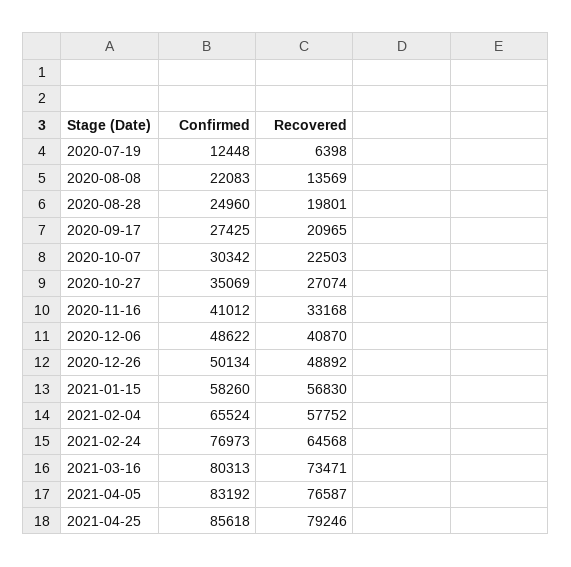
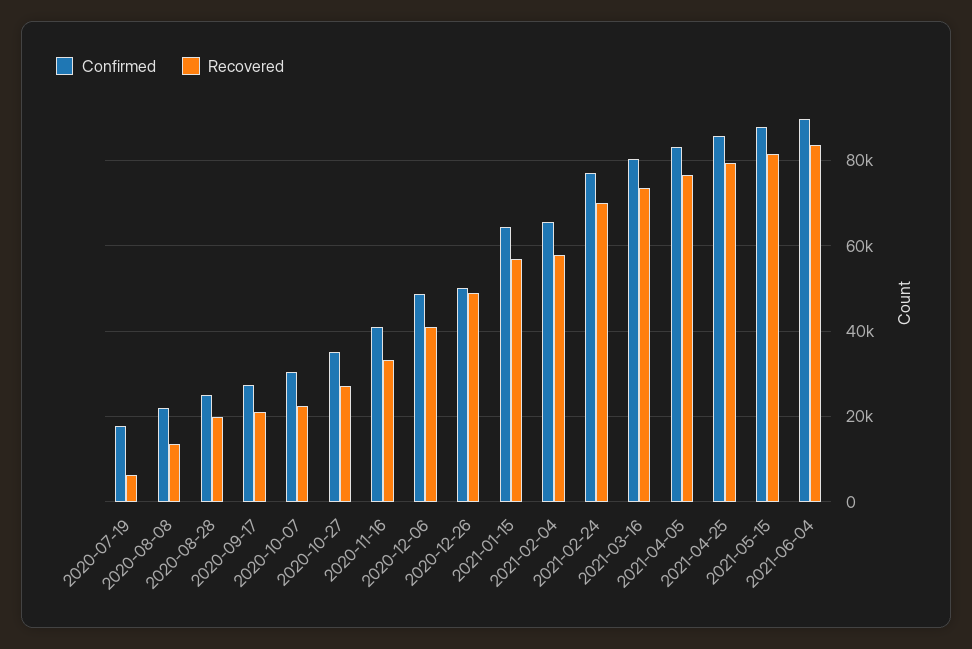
Confirmed, 2020-07-19: 12448 -> 18000
Confirmed, 2021-01-15: 58260 -> 64000
Recovered, 2021-02-24: 64568 -> 70000
Confirmed, 2021-05-15: none -> 88000
Recovered, 2021-05-15: none -> 82000
Confirmed, 2021-06-04: none -> 90000
Recovered, 2021-06-04: none -> 84000

